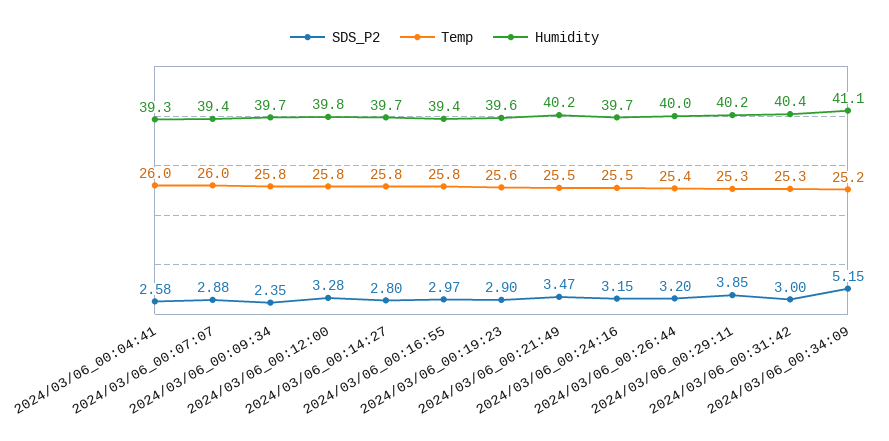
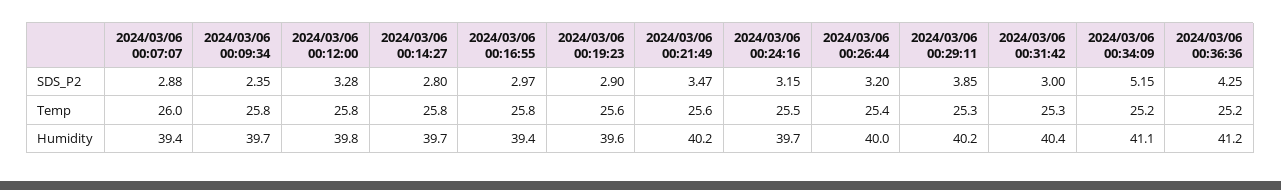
SDS_P2, 2024/03/06_00:04:41: 2.58 -> none
Temp, 2024/03/06_00:04:41: 26 -> none
Humidity, 2024/03/06_00:04:41: 39.3 -> none
Temp, 2024/03/06_00:21:49: 25.5 -> 25.6
SDS_P2, 2024/03/06 00:36:36: none -> 4.25
Temp, 2024/03/06 00:36:36: none -> 25.2
Humidity, 2024/03/06 00:36:36: none -> 41.2

